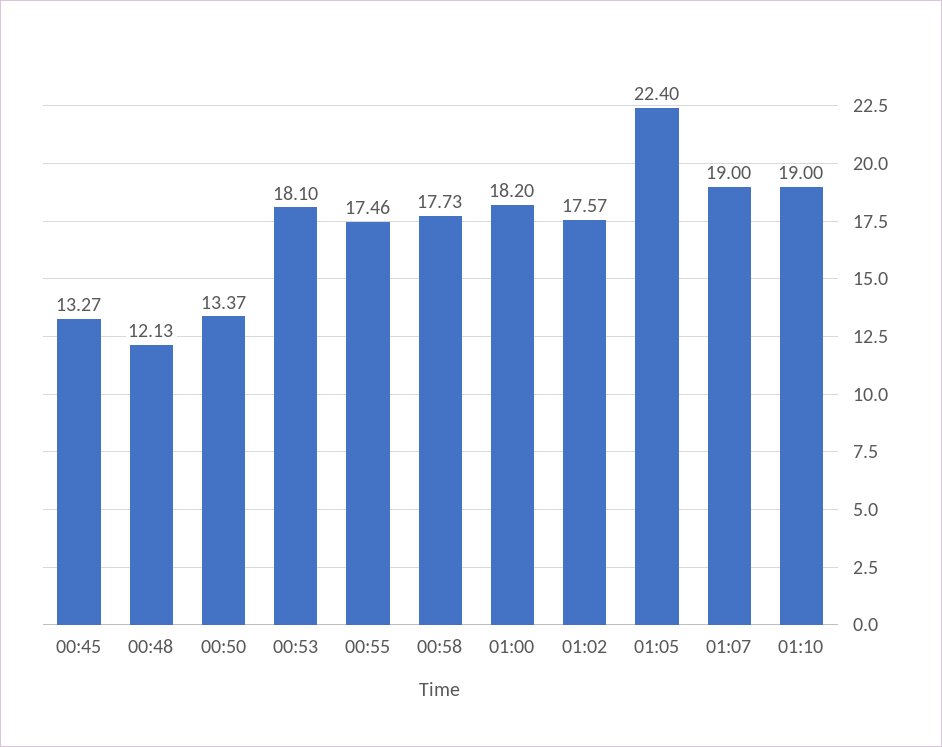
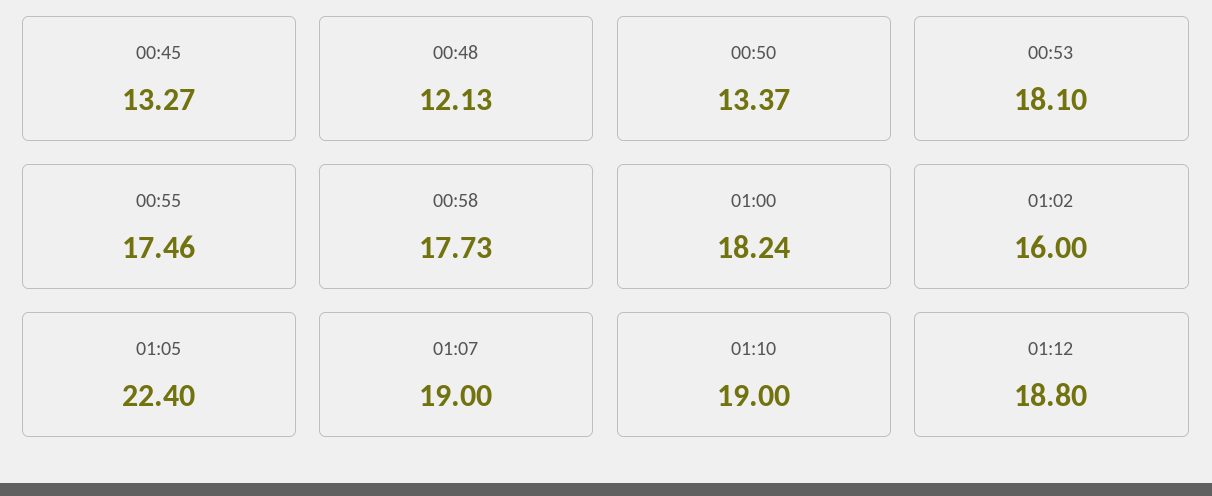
01:00: 18.2 -> 18.24
01:02: 17.57 -> 16
01:12: none -> 18.8

